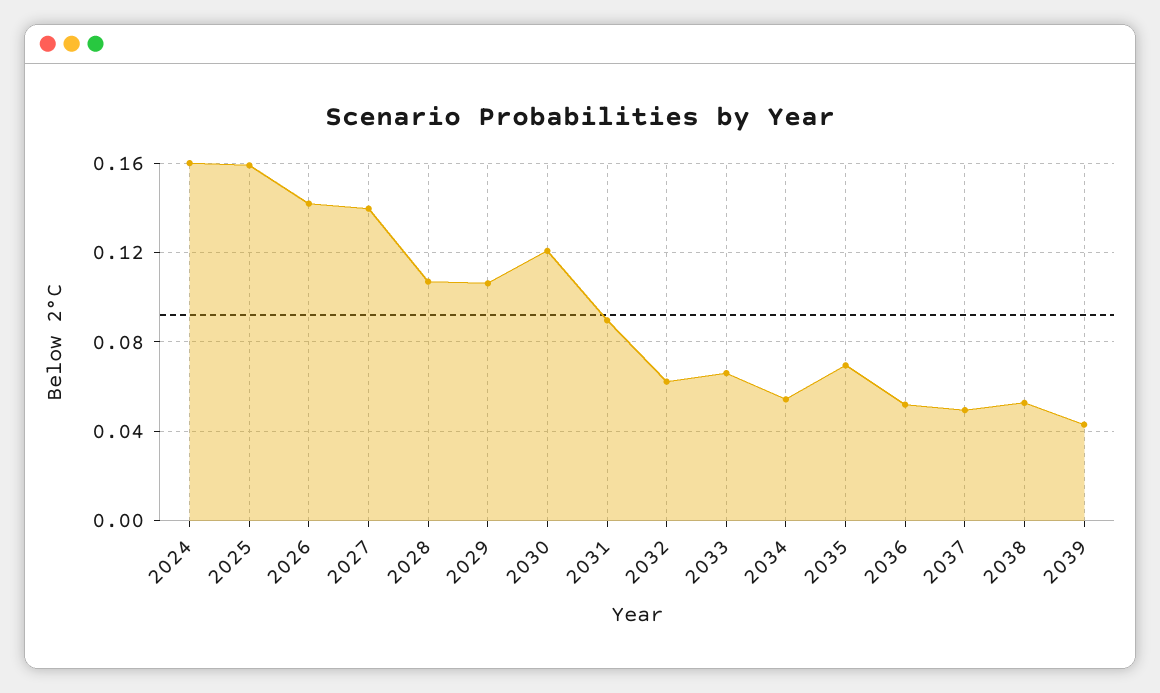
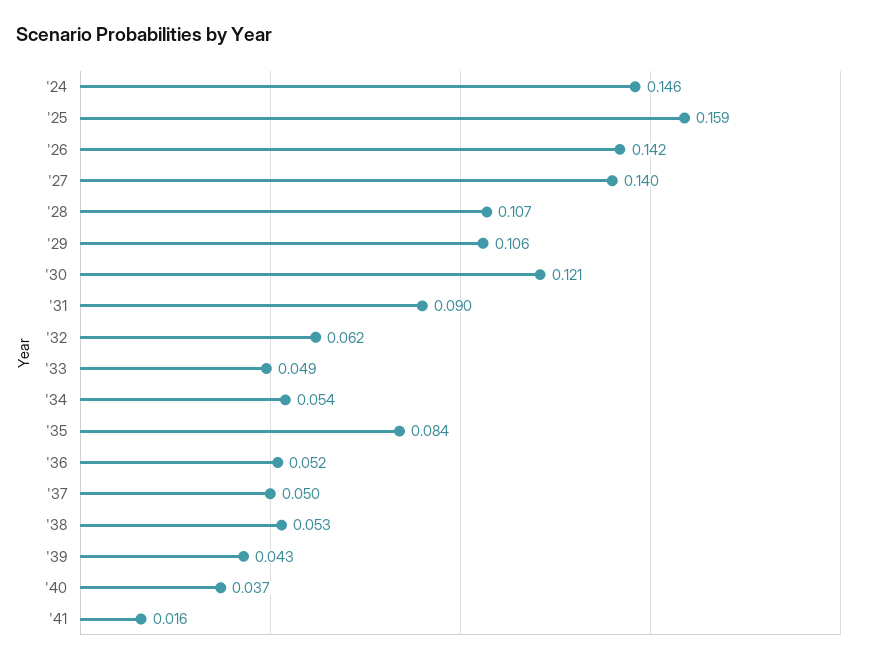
2024: 0.16 -> 0.146
2033: 0.065 -> 0.049
2035: 0.07 -> 0.084
'40: none -> 0.037
'41: none -> 0.016

